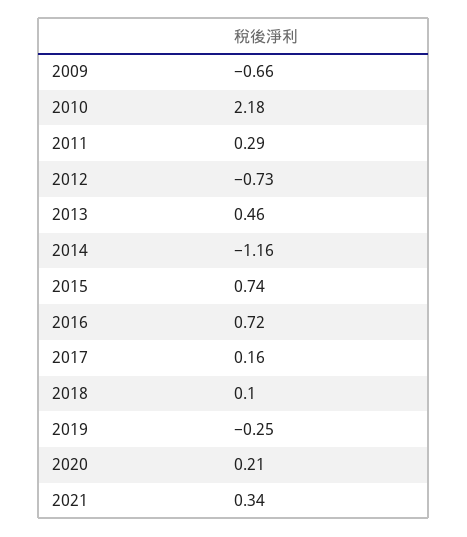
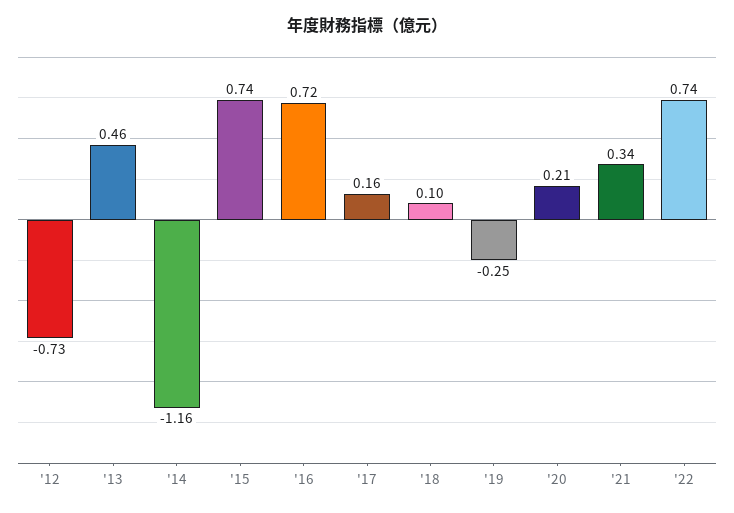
2009: -0.66 -> none
2010: 2.18 -> none
2011: 0.29 -> none
'22: none -> 0.74

